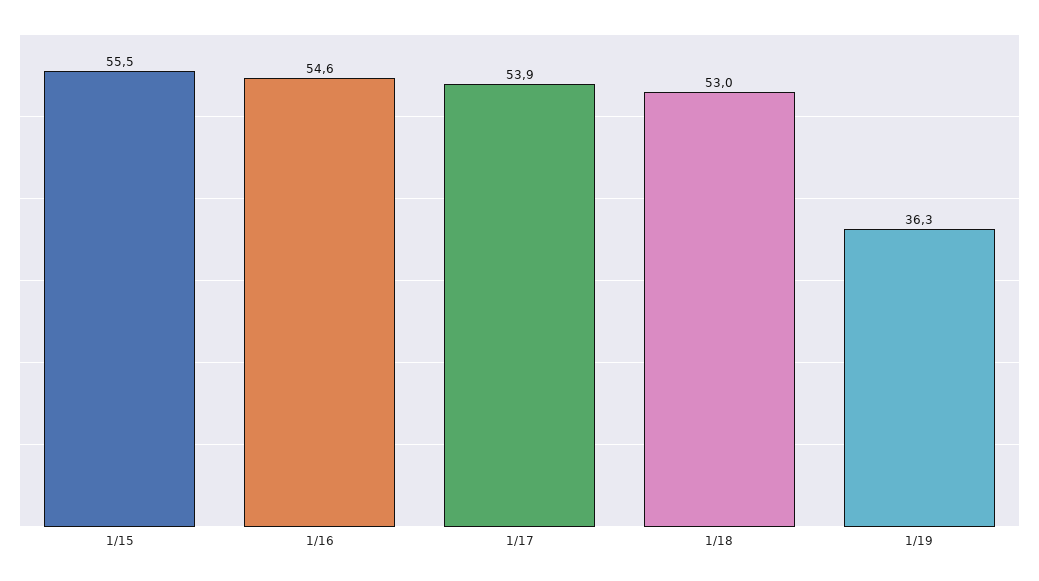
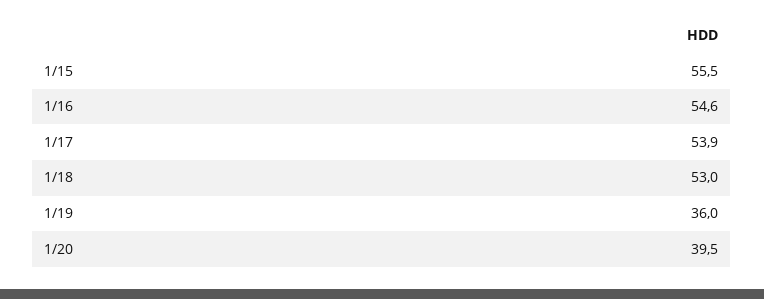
1/19: 36.3 -> 36
1/20: none -> 39.5

